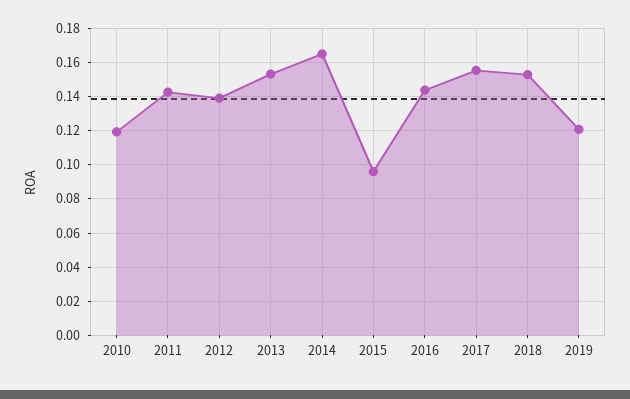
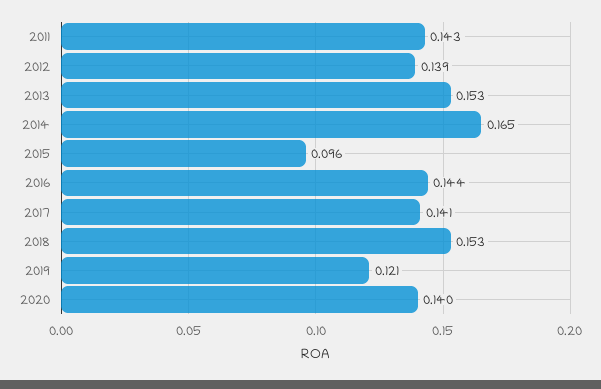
2010: 0.12 -> none
2017: 0.155 -> 0.141
2020: none -> 0.14

